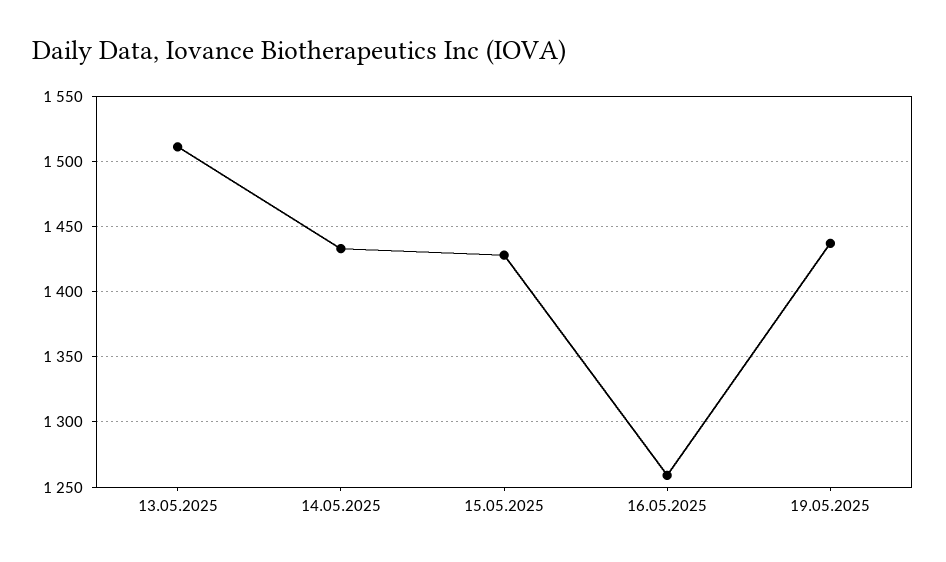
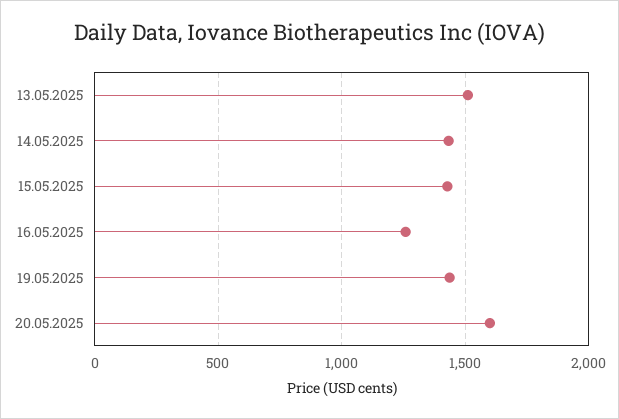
20.05.2025: none -> 1600

